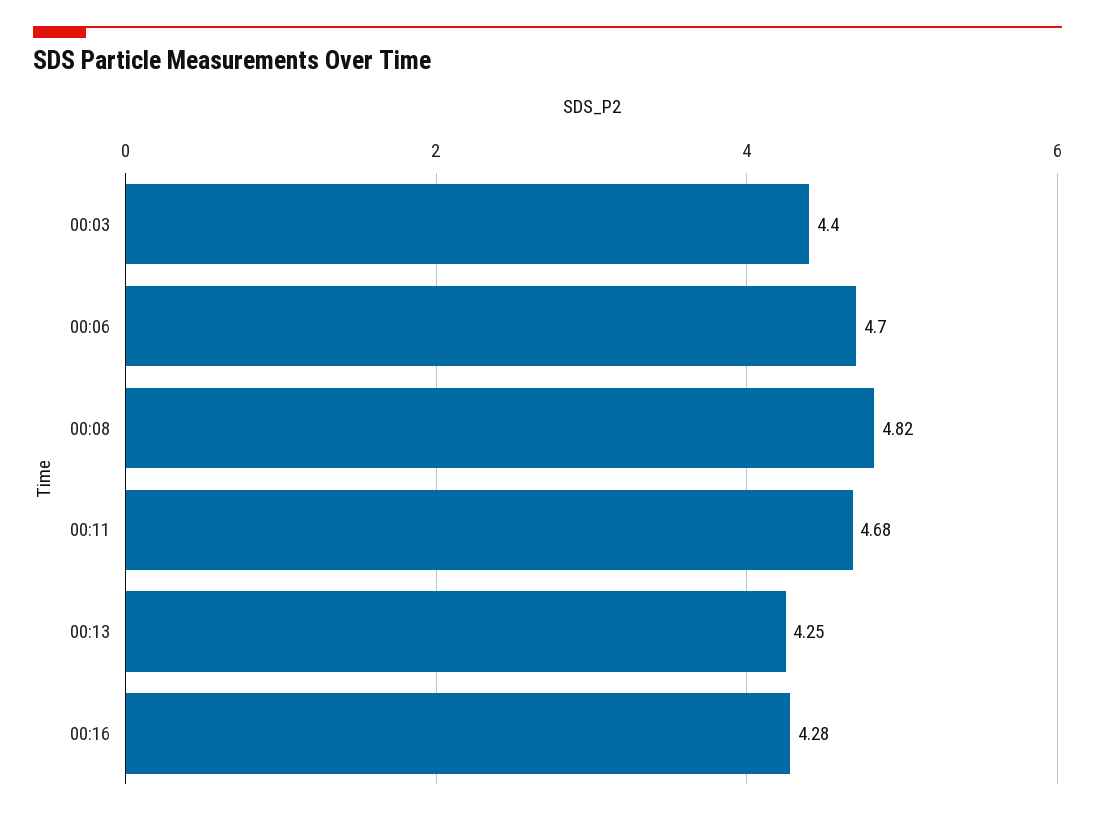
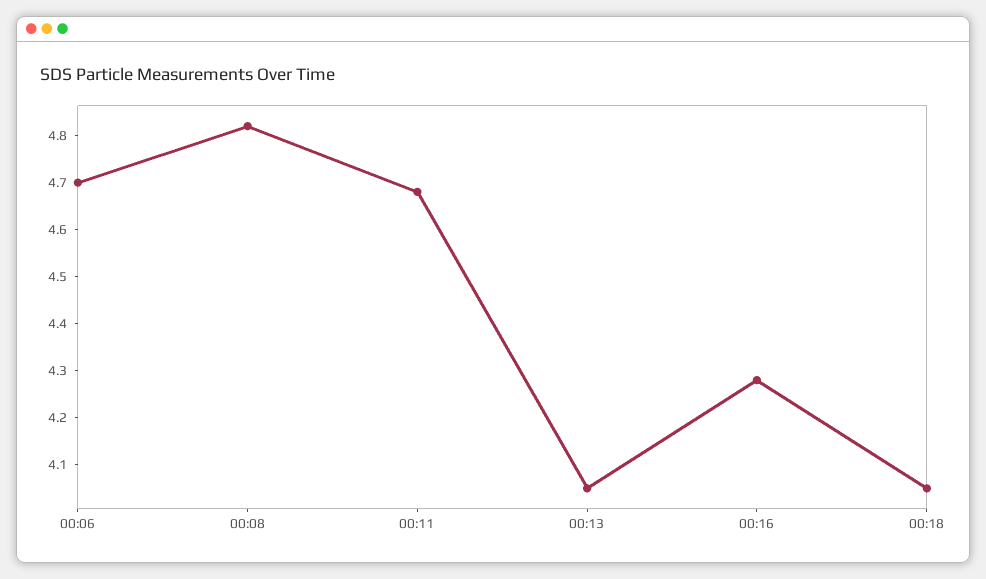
00:03: 4.4 -> none
00:13: 4.25 -> 4.05
00:18: none -> 4.05

